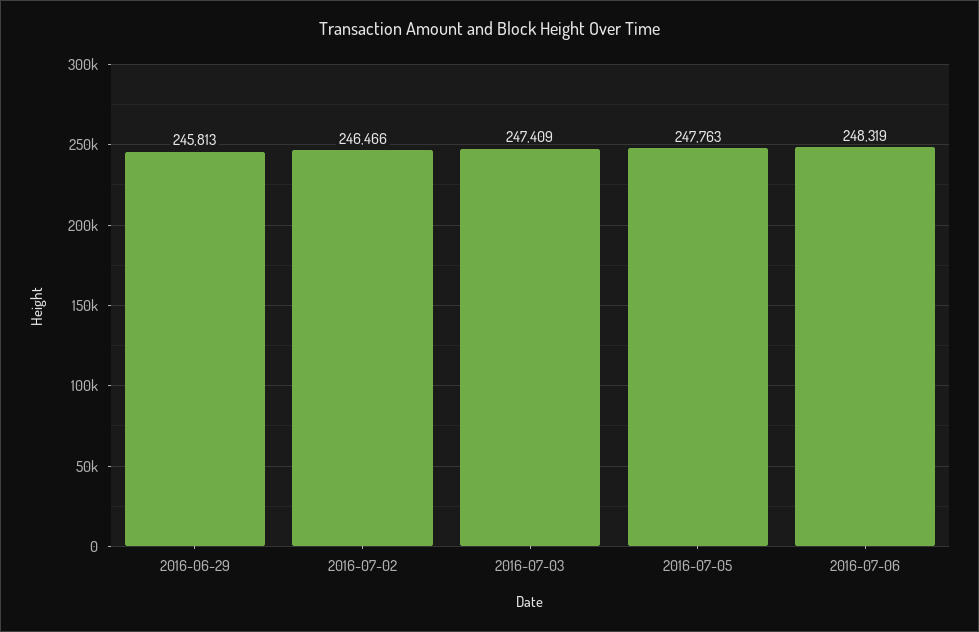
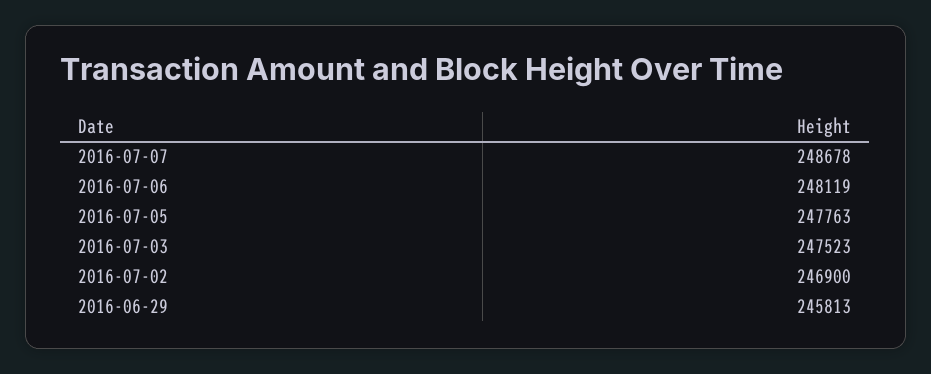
2016-07-02: 246466 -> 246900
2016-07-03: 247409 -> 247523
2016-07-06: 248319 -> 248119
2016-07-07: none -> 248678

